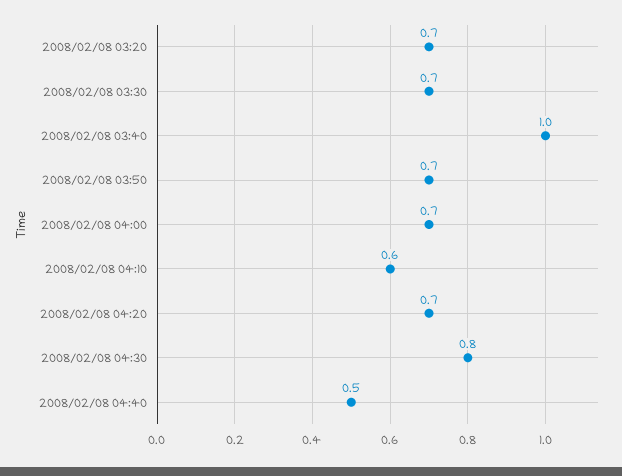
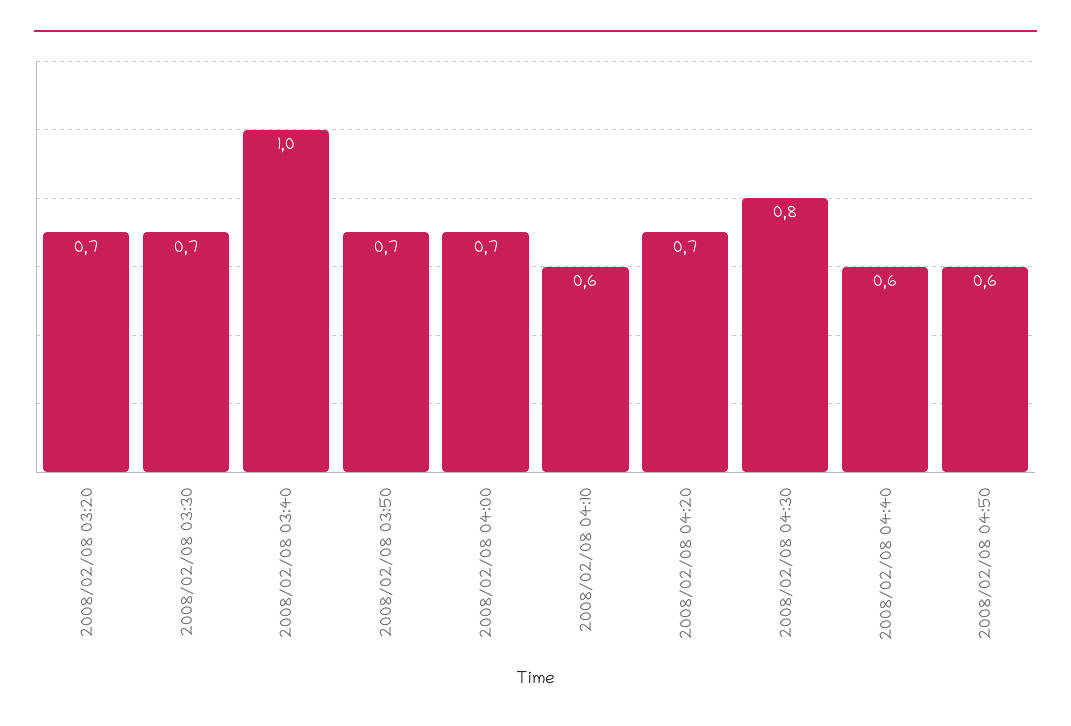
2008/02/08 04:40: 0.5 -> 0.6
2008/02/08 04:50: none -> 0.6

